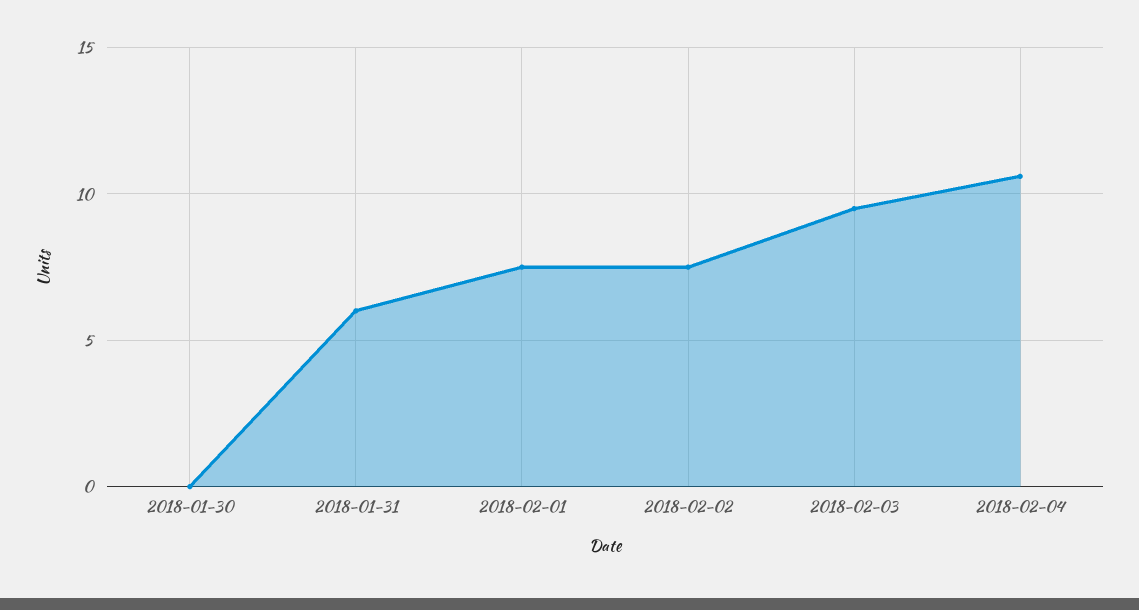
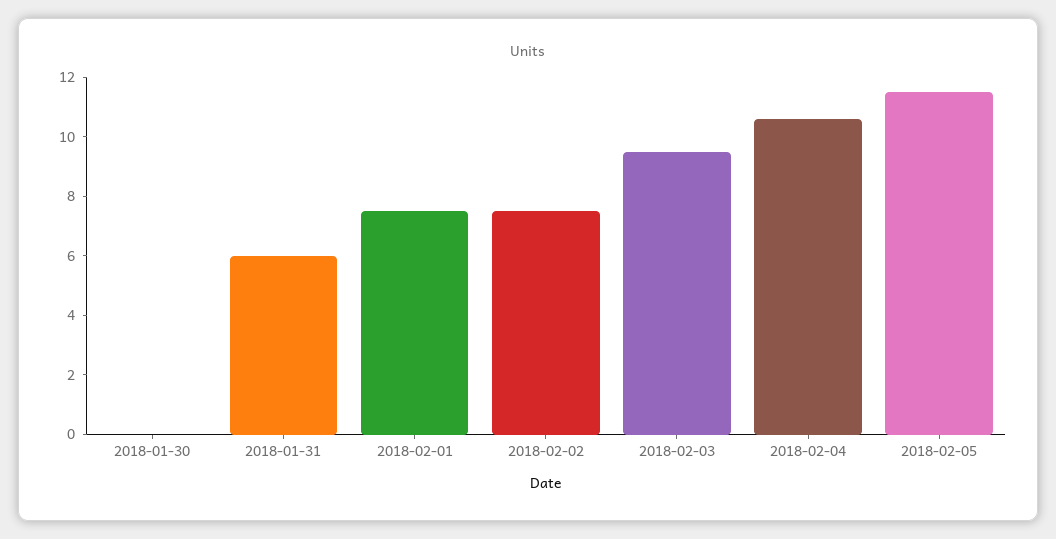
2018-02-05: none -> 11.5

